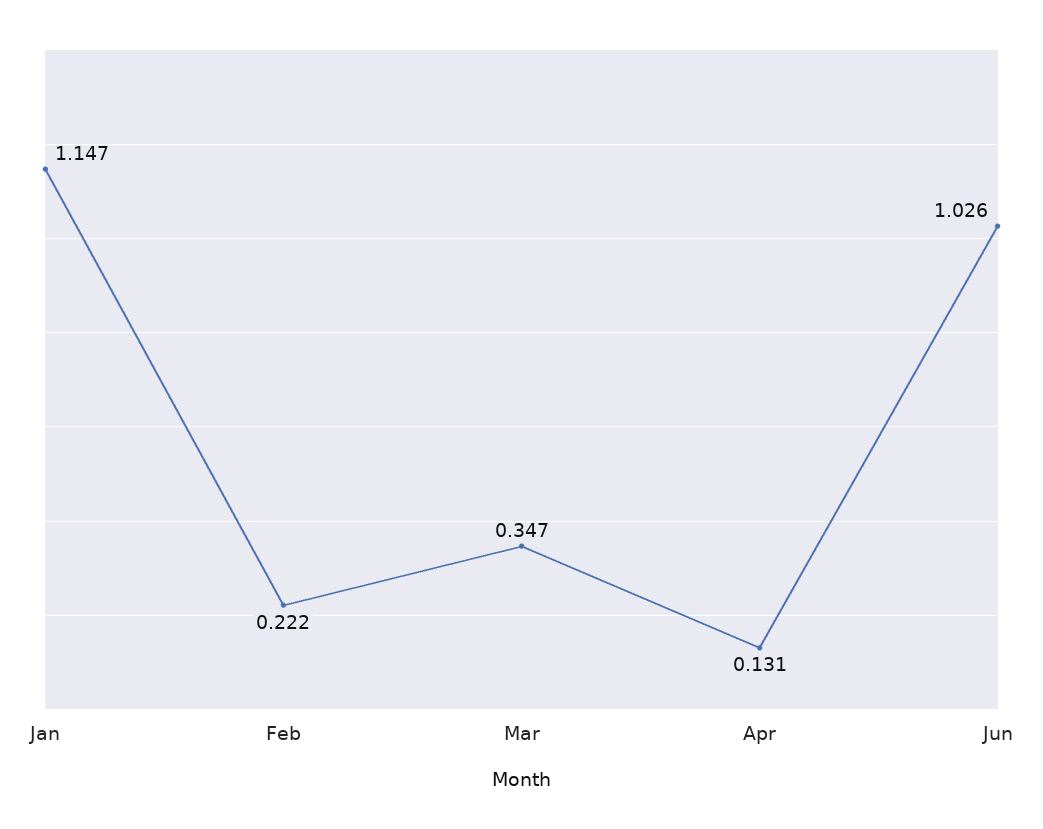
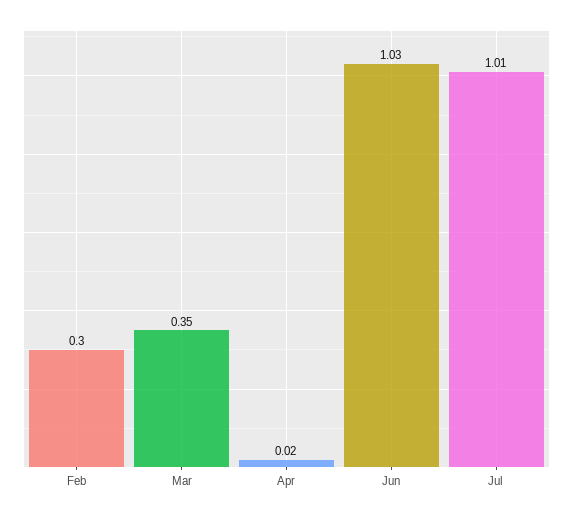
Jan: 1.147 -> none
Feb: 0.222 -> 0.3
Apr: 0.131 -> 0.02
Jul: none -> 1.01

